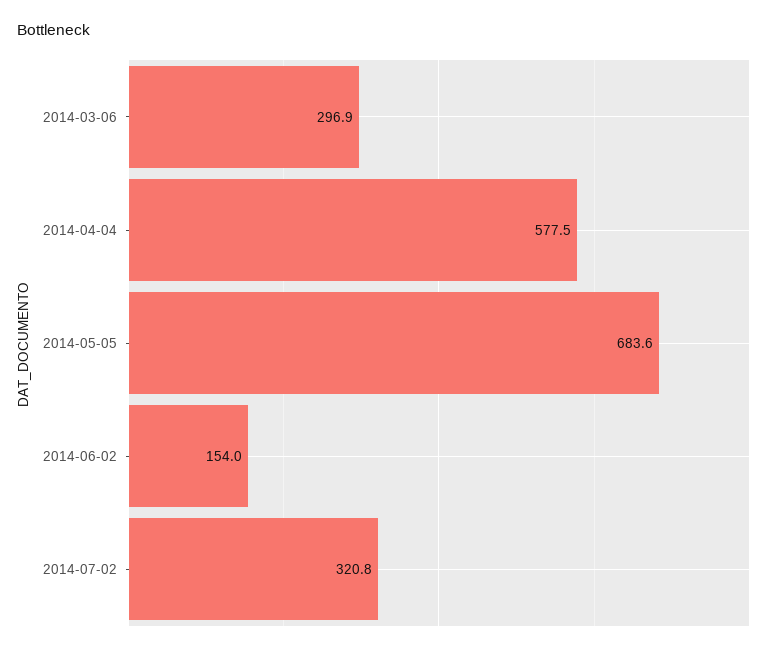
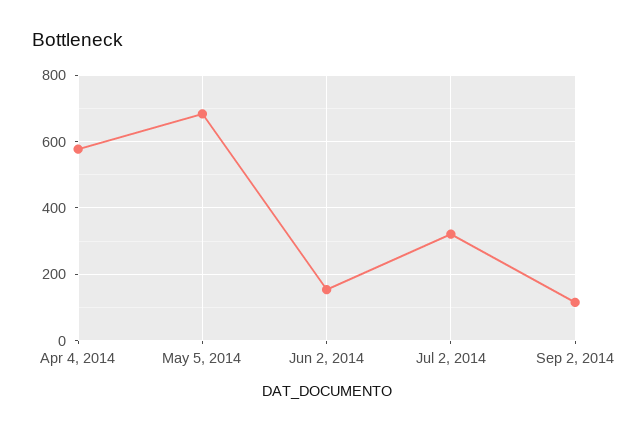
2014-03-06: 296.9 -> none
Sep 2, 2014: none -> 120

